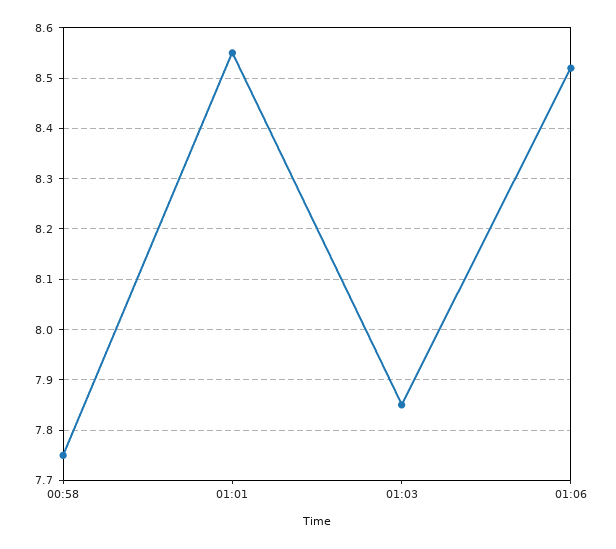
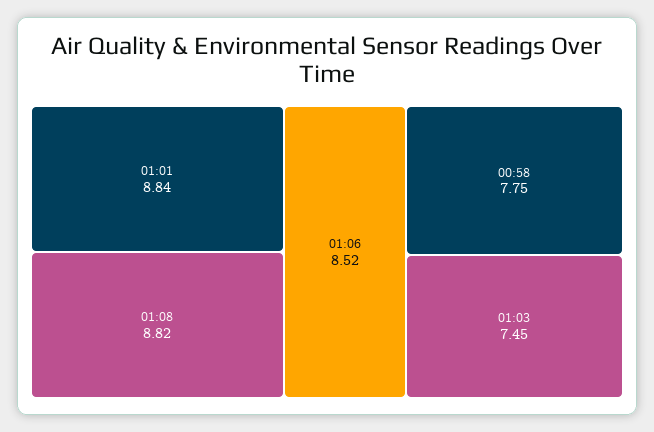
01:01: 8.55 -> 8.84
01:03: 7.85 -> 7.45
01:08: none -> 8.82

